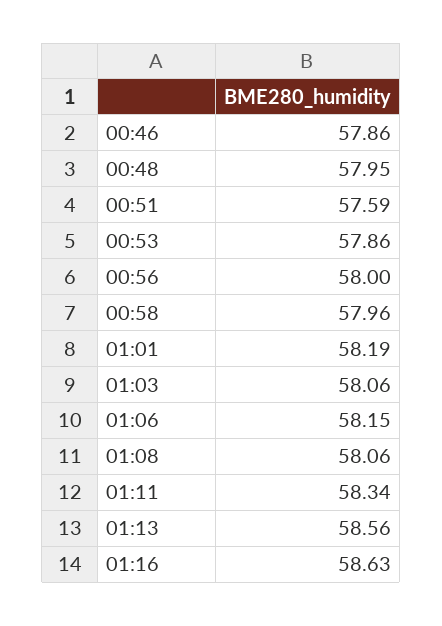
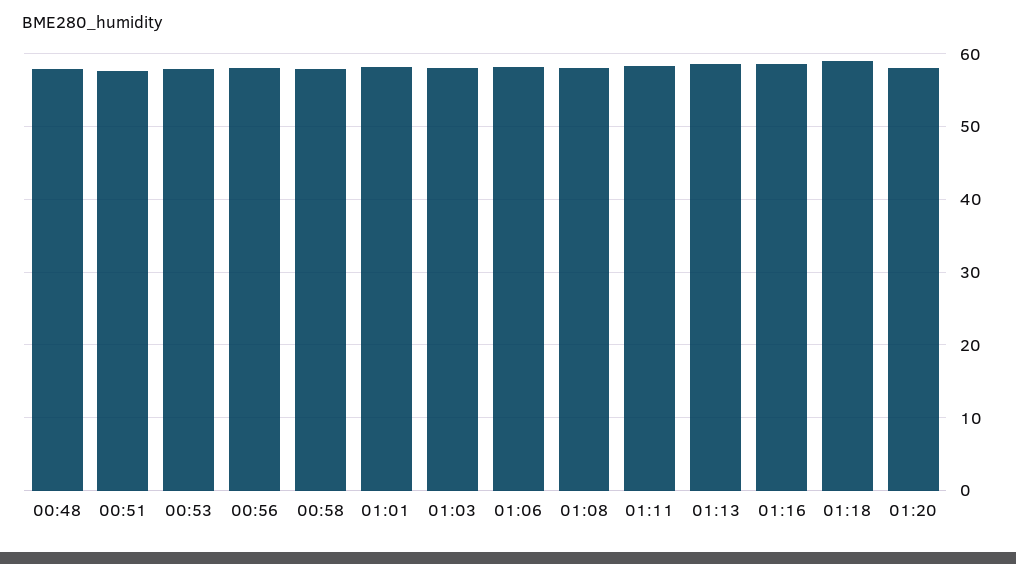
00:46: 57.86 -> none
01:18: none -> 59
01:20: none -> 58

